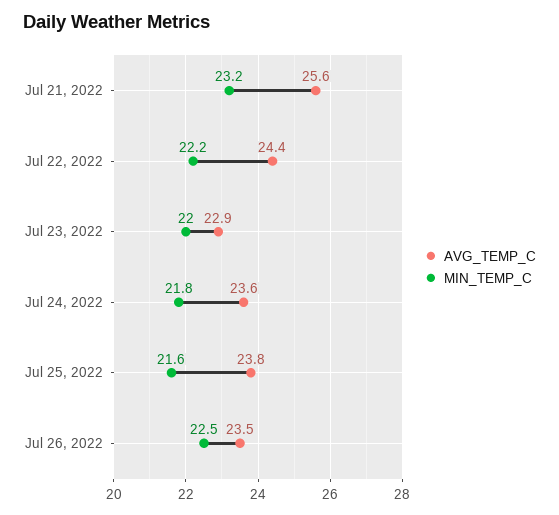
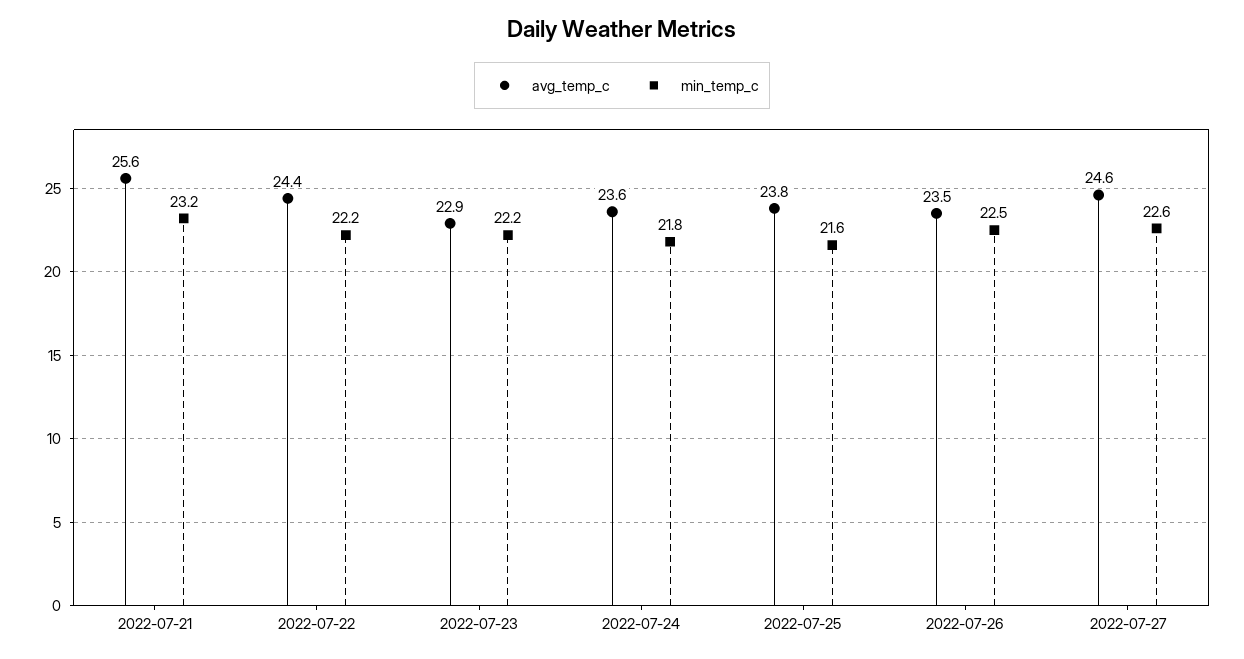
MIN_TEMP_C, Jul 23, 2022: 22 -> 22.2
AVG_TEMP_C, 2022-07-27: none -> 24.6
MIN_TEMP_C, 2022-07-27: none -> 22.6

